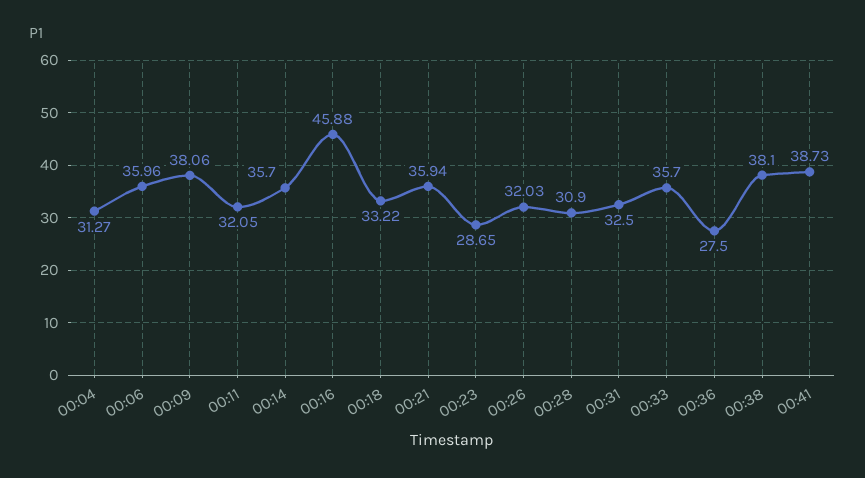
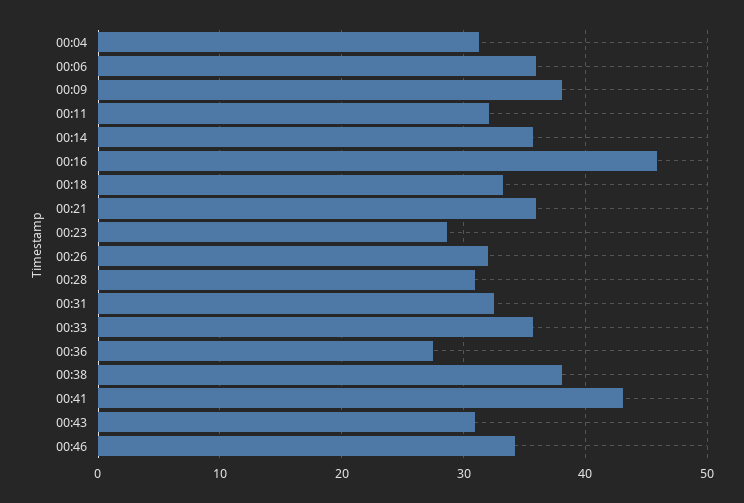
00:41: 38.73 -> 43
00:43: none -> 31
00:46: none -> 34

